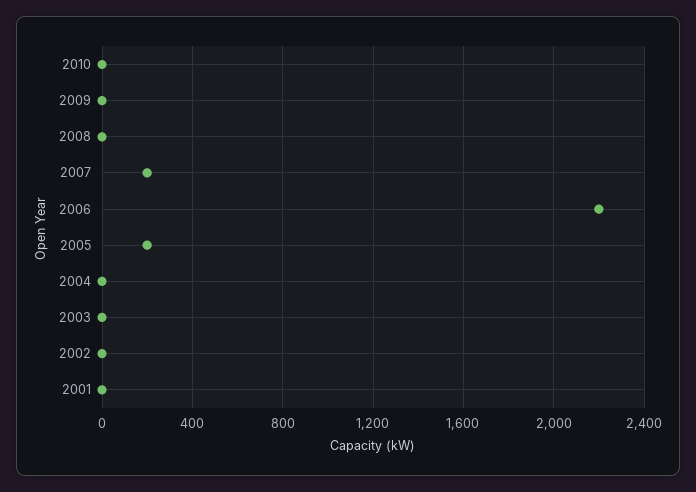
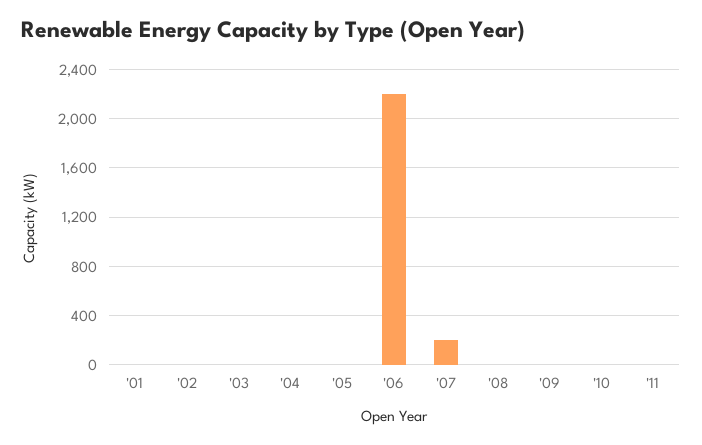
2005: 200 -> 0
'11: none -> 0

